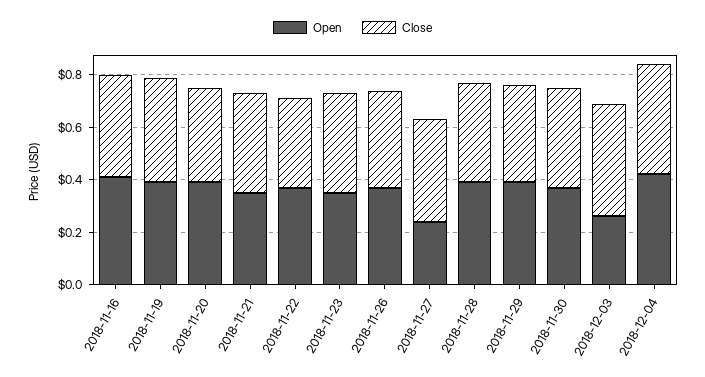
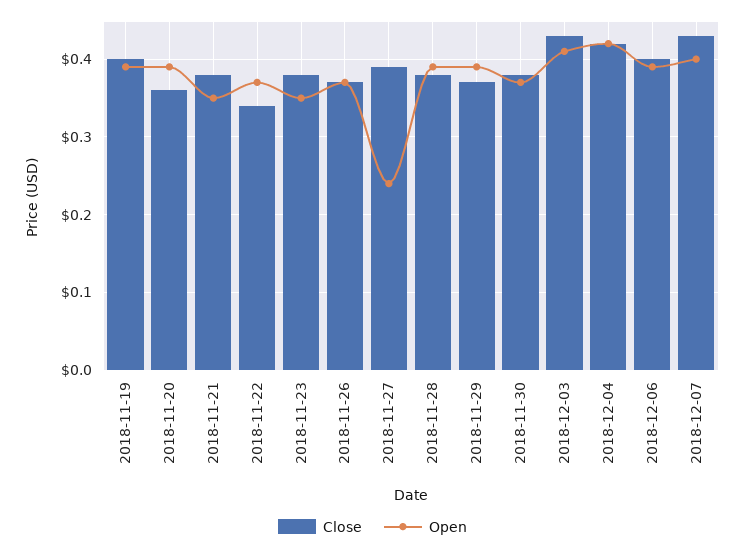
Open, 2018-11-16: 0.4 -> none
Close, 2018-11-16: 0.4 -> none
Open, 2018-12-03: 0.25 -> 0.41
Close, 2018-12-06: none -> 0.4
Open, 2018-12-06: none -> 0.39
Close, 2018-12-07: none -> 0.43
Open, 2018-12-07: none -> 0.4

